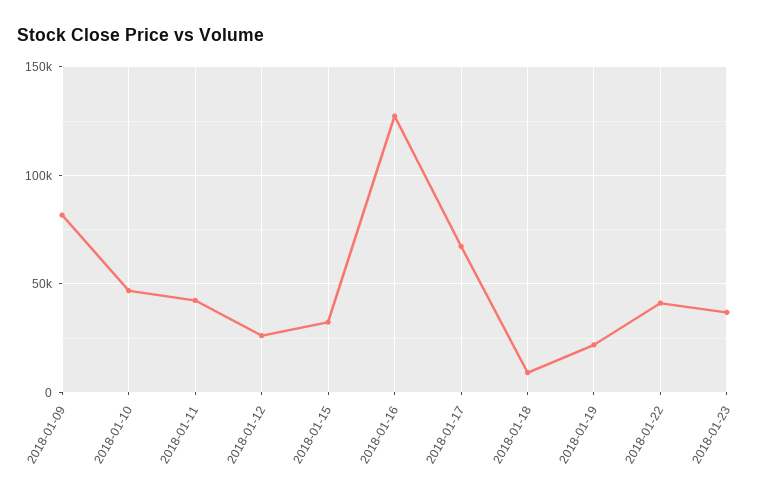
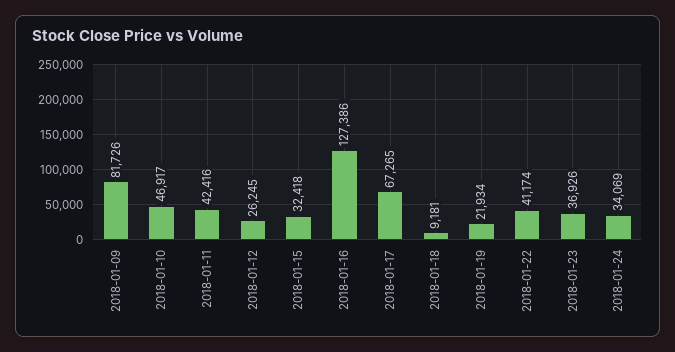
2018-01-24: none -> 34069

